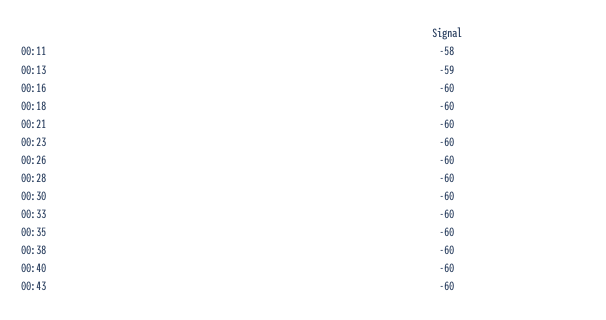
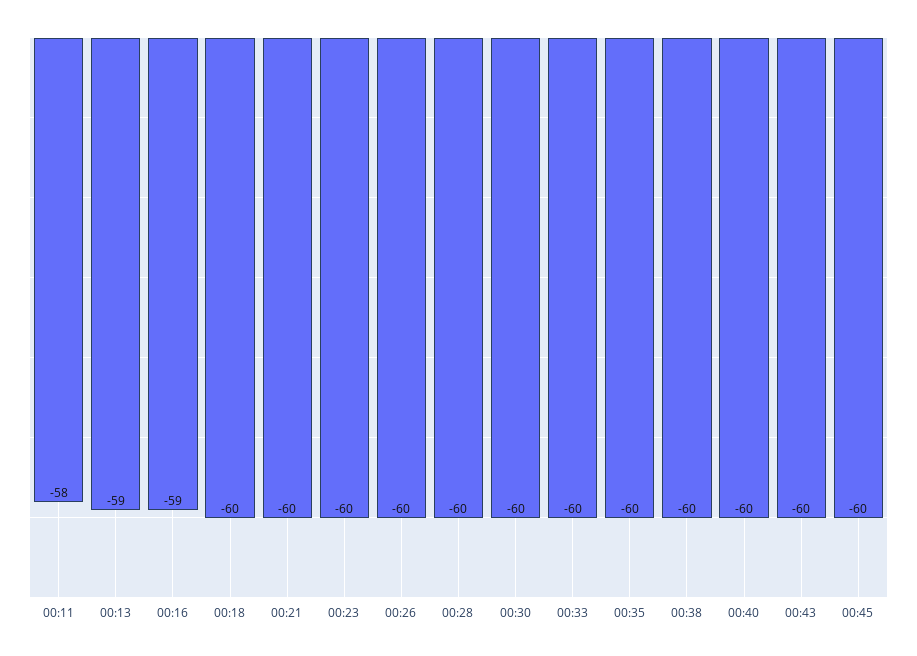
00:16: -60 -> -59
00:45: none -> -60

